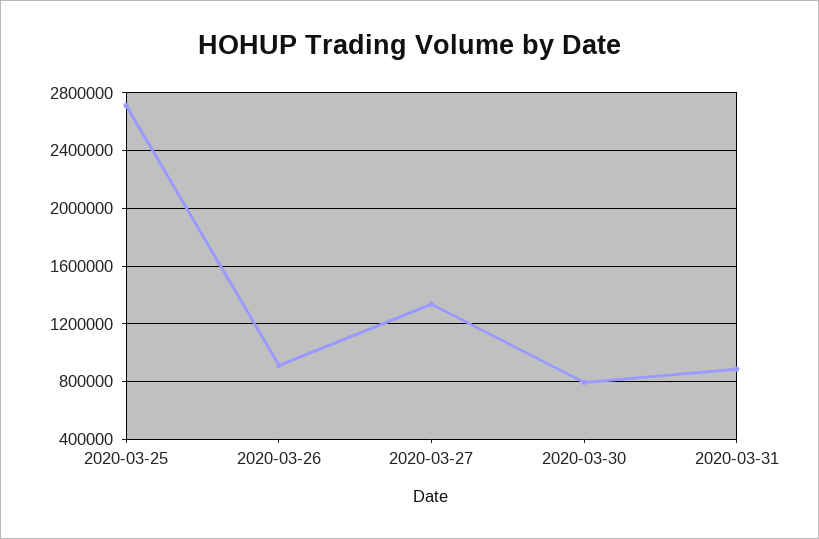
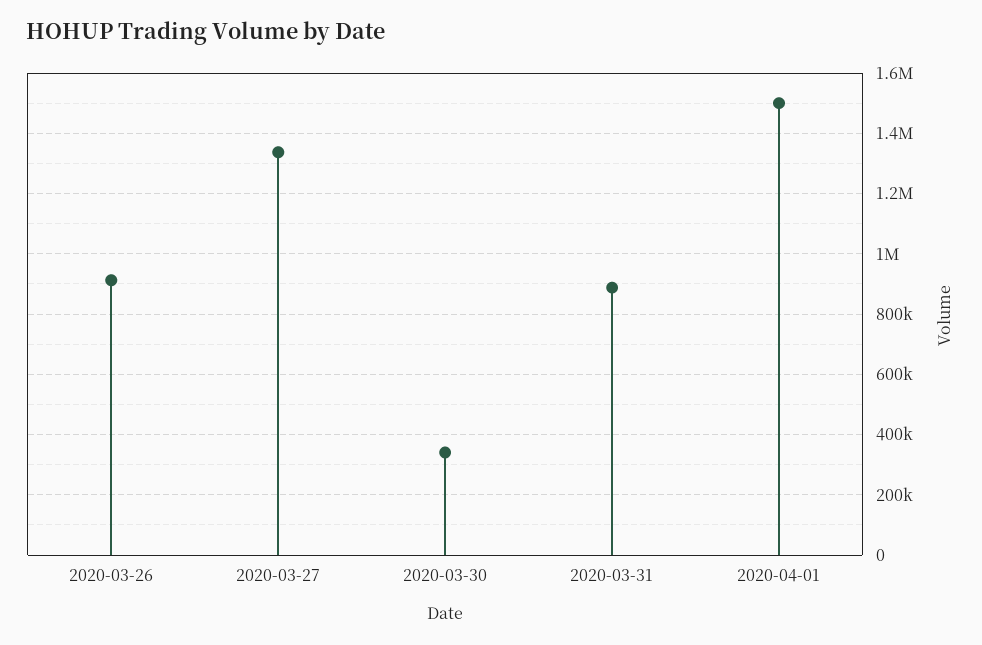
2020-03-25: 2700000 -> none
2020-03-30: 800000 -> 340000
2020-04-01: none -> 1500000

